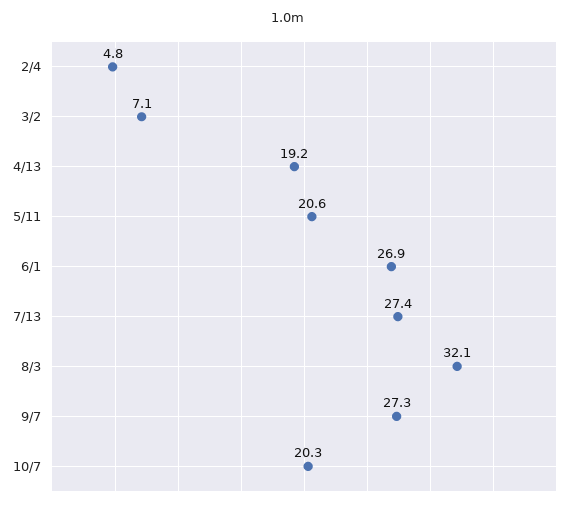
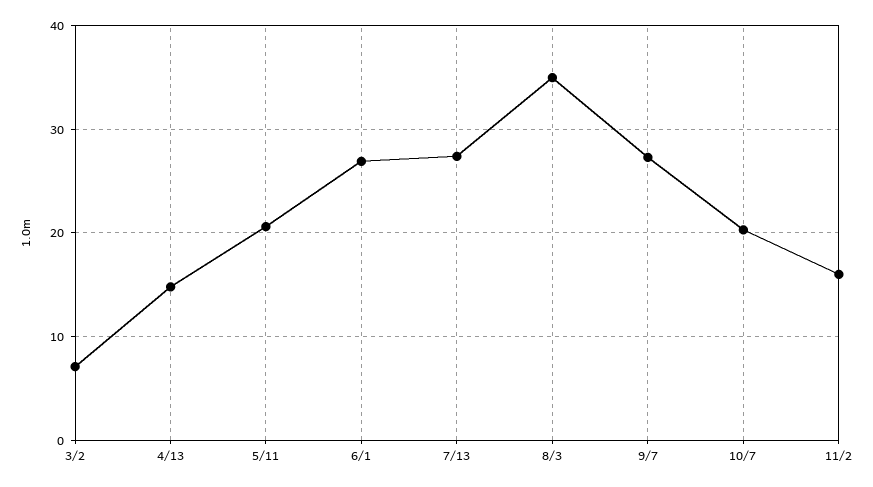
2/4: 4.8 -> none
4/13: 19.2 -> 15
8/3: 32.1 -> 35
11/2: none -> 16

